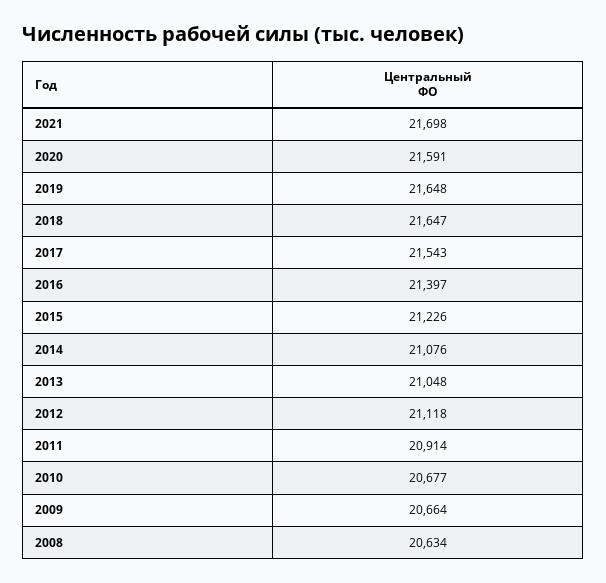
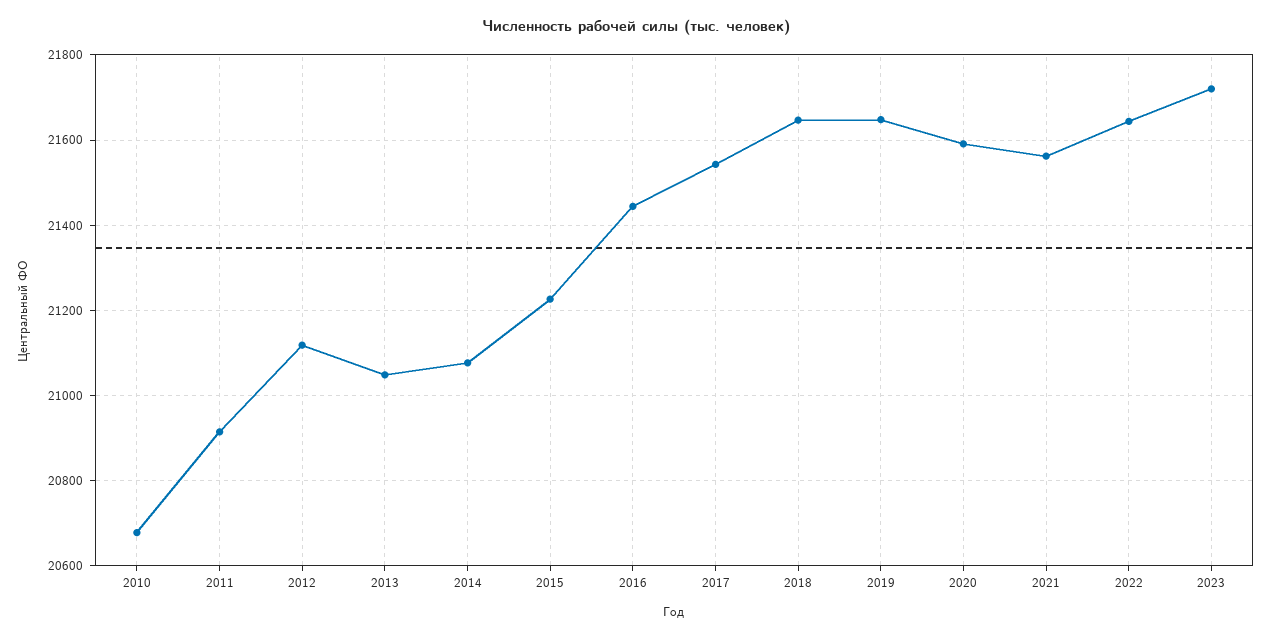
2021: 21698 -> 21560
2016: 21397 -> 21440
2009: 20664 -> none
2008: 20634 -> none
2022: none -> 21640
2023: none -> 21720

